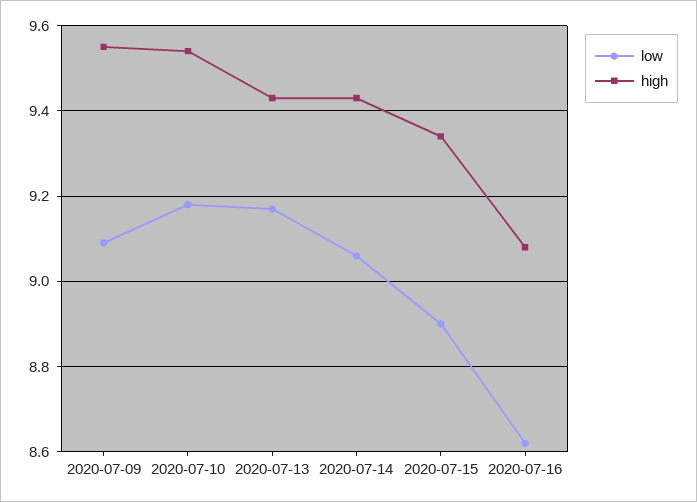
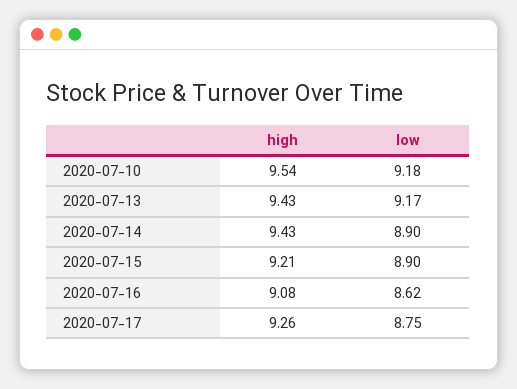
low, 2020-07-09: 9.1 -> none
high, 2020-07-09: 9.55 -> none
low, 2020-07-14: 9.05 -> 8.9
high, 2020-07-15: 9.35 -> 9.21
high, 2020-07-17: none -> 9.26
low, 2020-07-17: none -> 8.75

